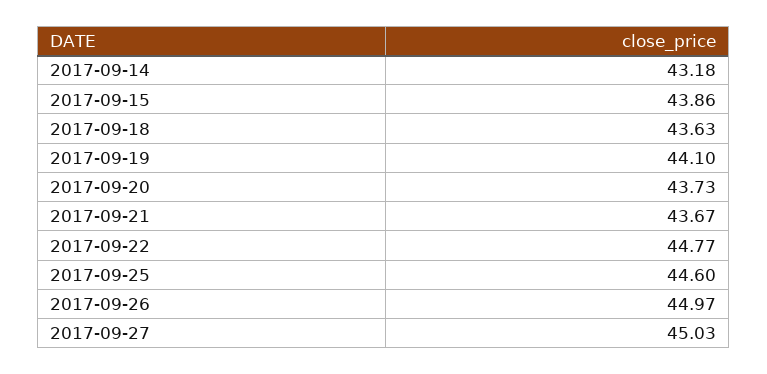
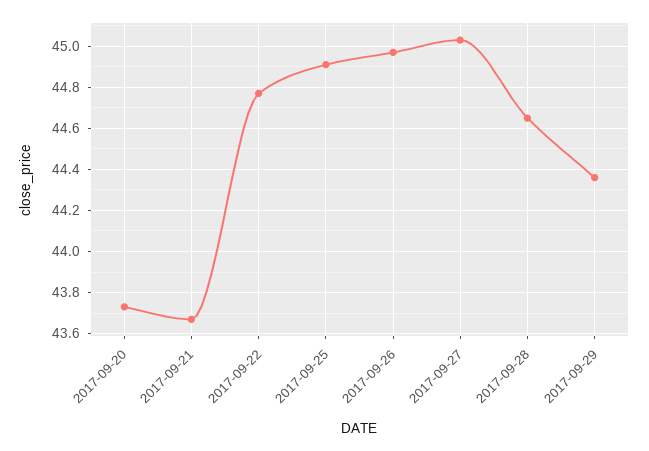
2017-09-14: 43.18 -> none
2017-09-15: 43.86 -> none
2017-09-18: 43.63 -> none
2017-09-19: 44.1 -> none
2017-09-25: 44.6 -> 44.9
2017-09-28: none -> 44.65
2017-09-29: none -> 44.35

